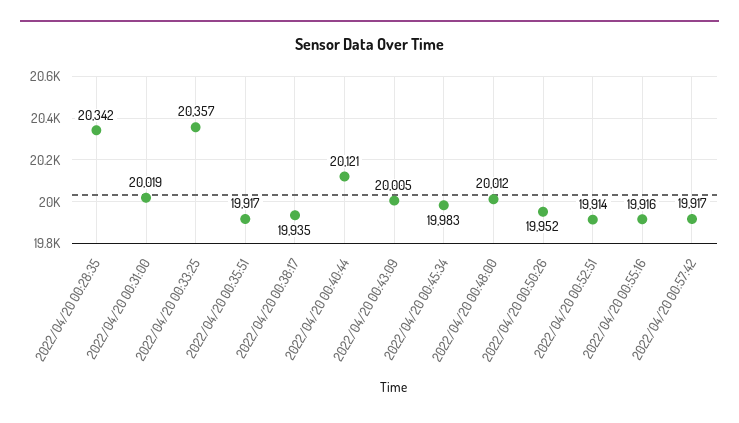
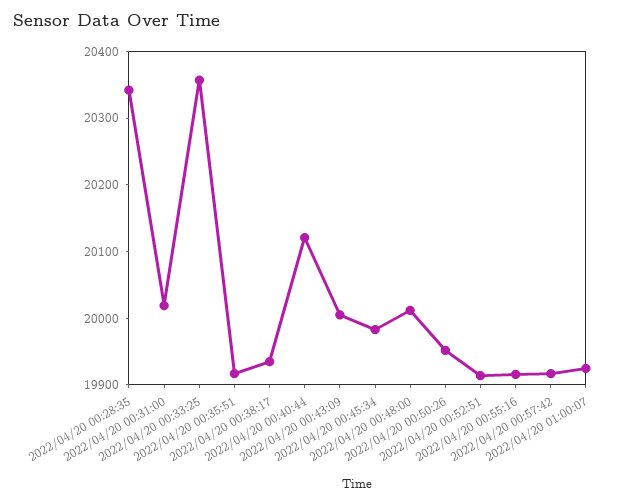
2022/04/20 01:00:07: none -> 19920

